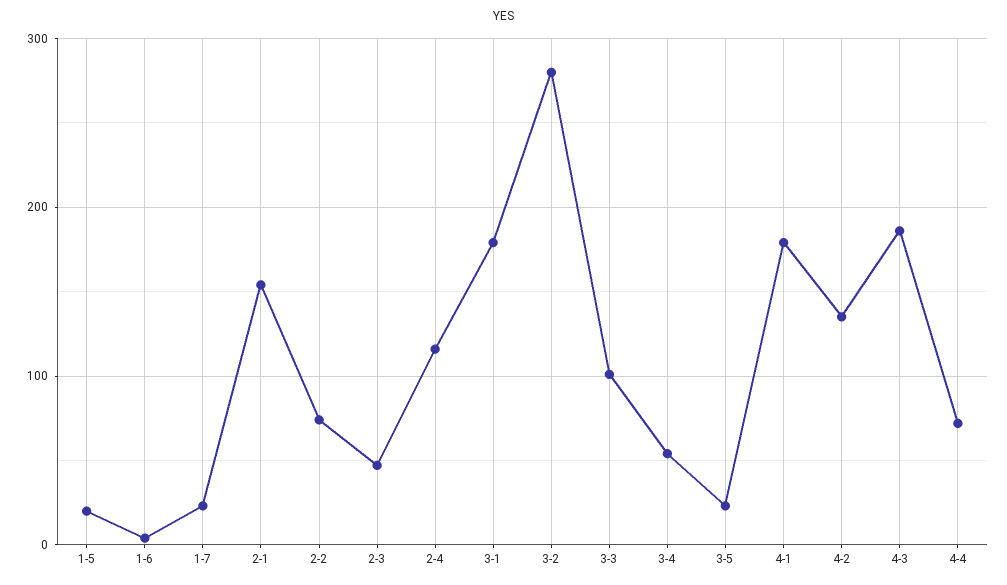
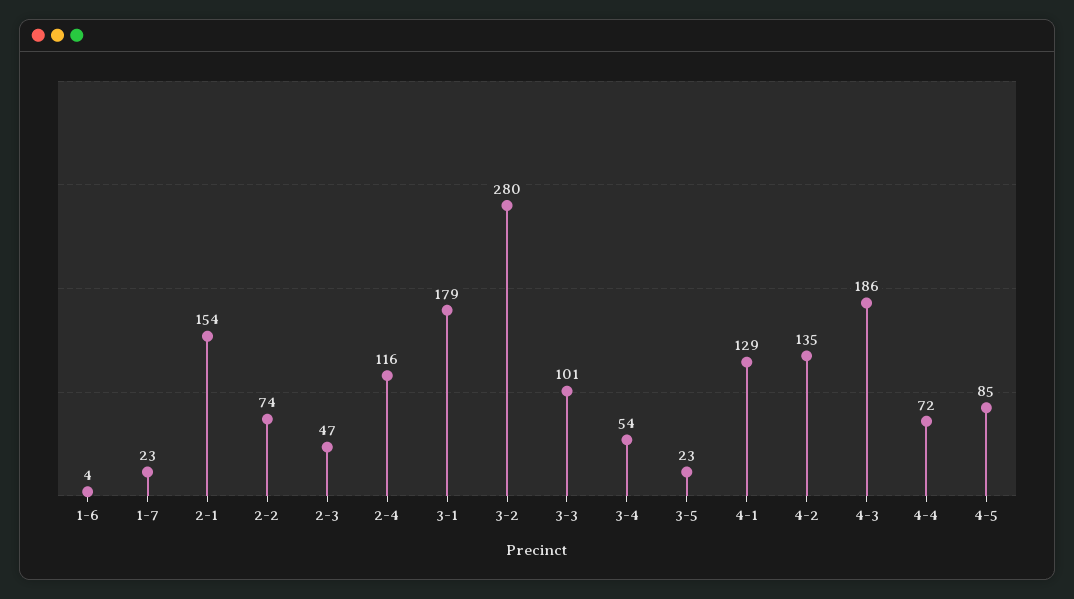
1-5: 20 -> none
4-1: 180 -> 129
4-5: none -> 85

